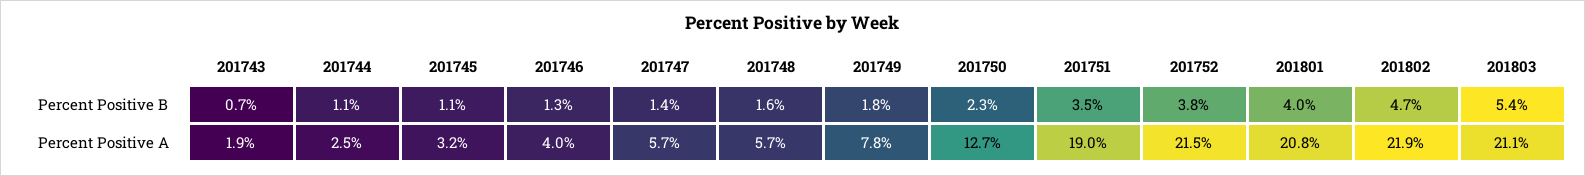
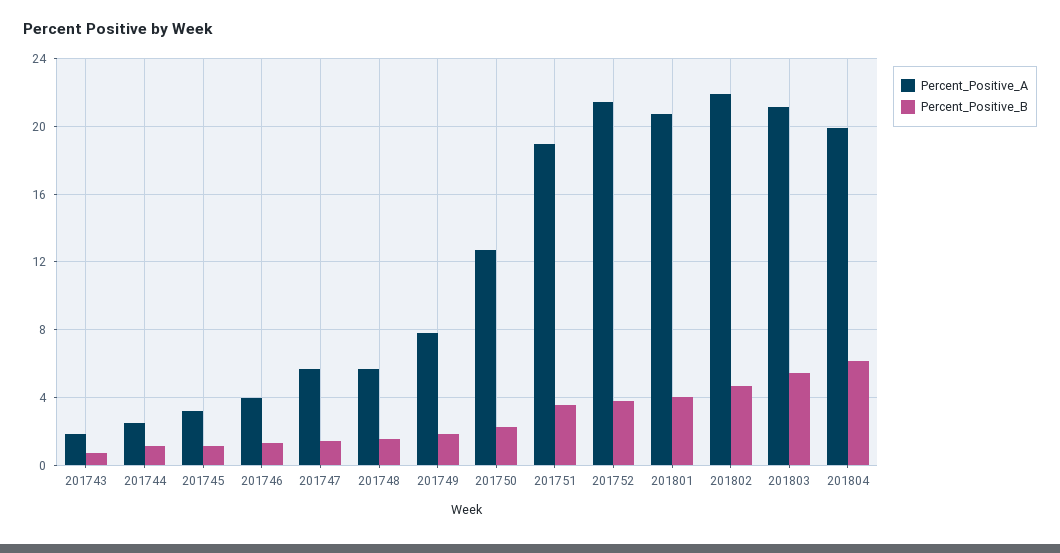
Percent Positive A, 201804: none -> 20
Percent Positive B, 201804: none -> 6

